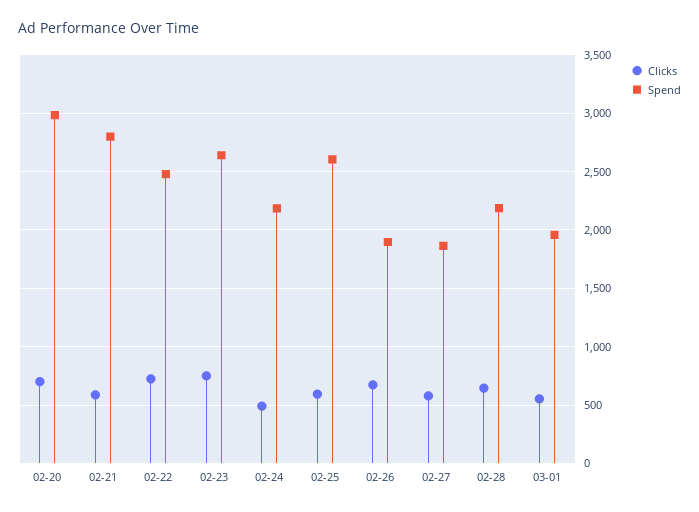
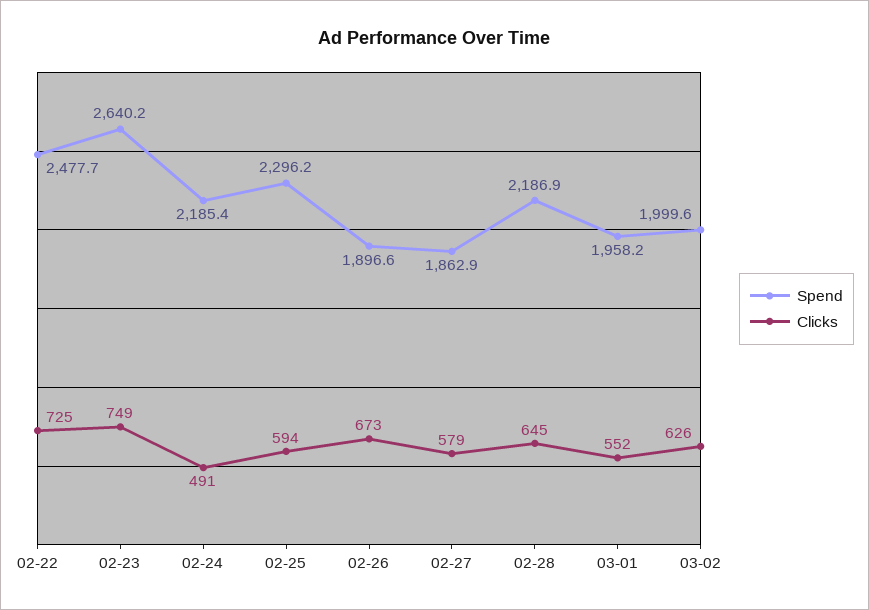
Clicks, 02-20: 700 -> none
Spend, 02-20: 3000 -> none
Clicks, 02-21: 600 -> none
Spend, 02-21: 2800 -> none
Spend, 02-25: 2600 -> 2296.2
Spend, 03-02: none -> 1999.6
Clicks, 03-02: none -> 626

